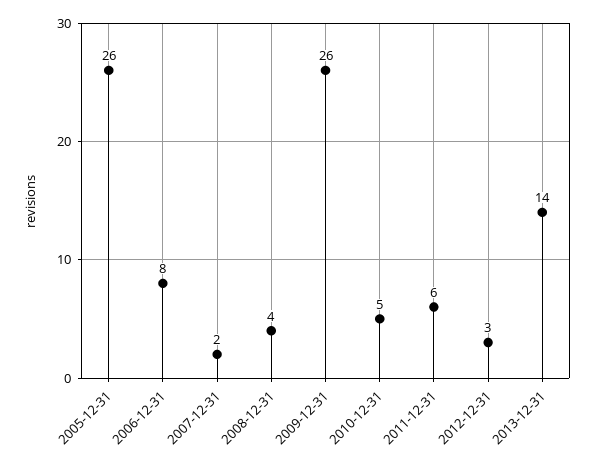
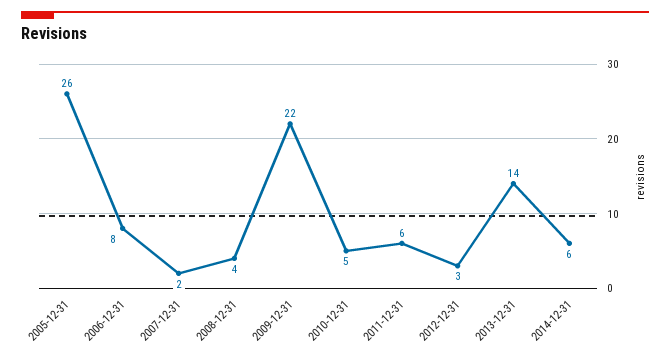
2009-12-31: 26 -> 22
2014-12-31: none -> 6

